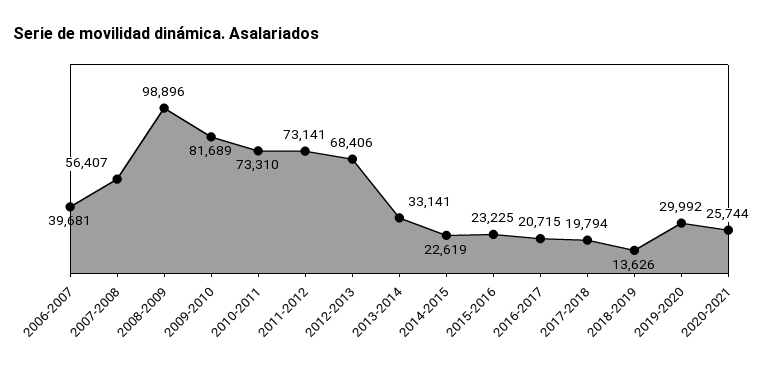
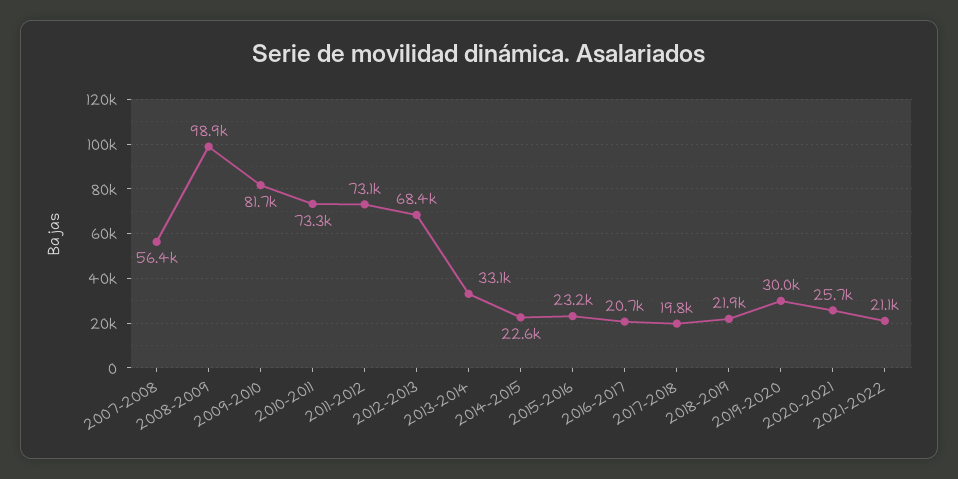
2006-2007: 39681 -> none
2018-2019: 13626 -> 21900
2021-2022: none -> 21100

